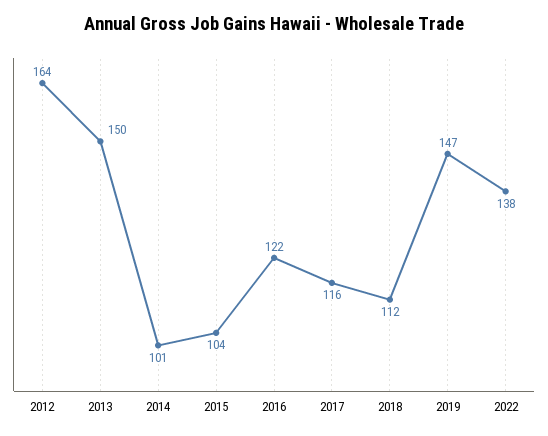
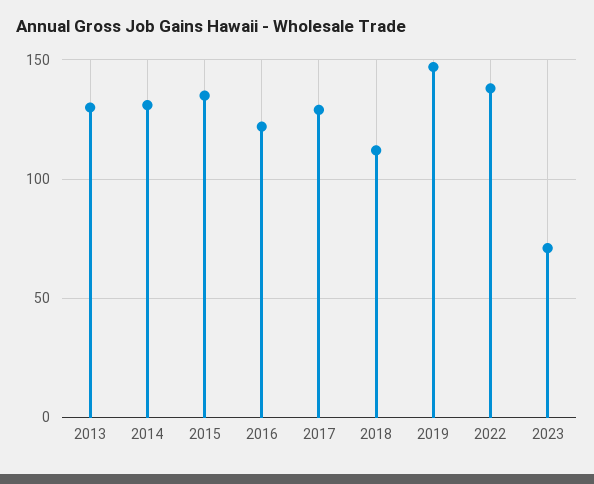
2012: 164 -> none
2013: 150 -> 130
2014: 101 -> 130
2015: 104 -> 135
2017: 116 -> 130
2023: none -> 70

